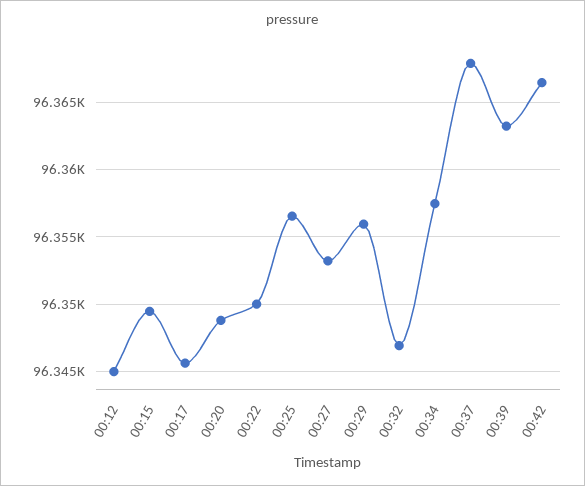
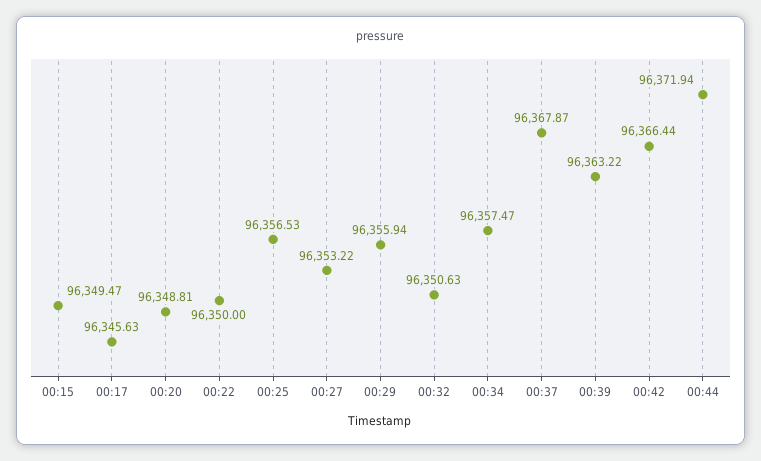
00:12: 96345 -> none
00:32: 96347 -> 96350.63
00:44: none -> 96371.94

